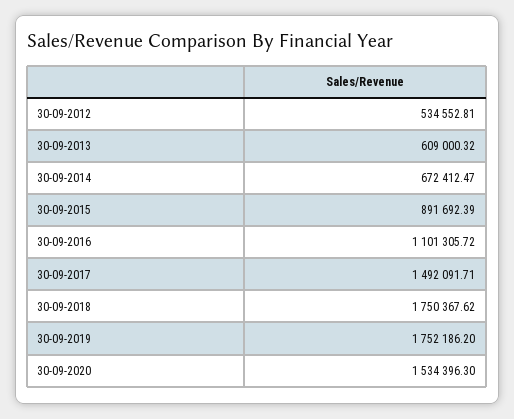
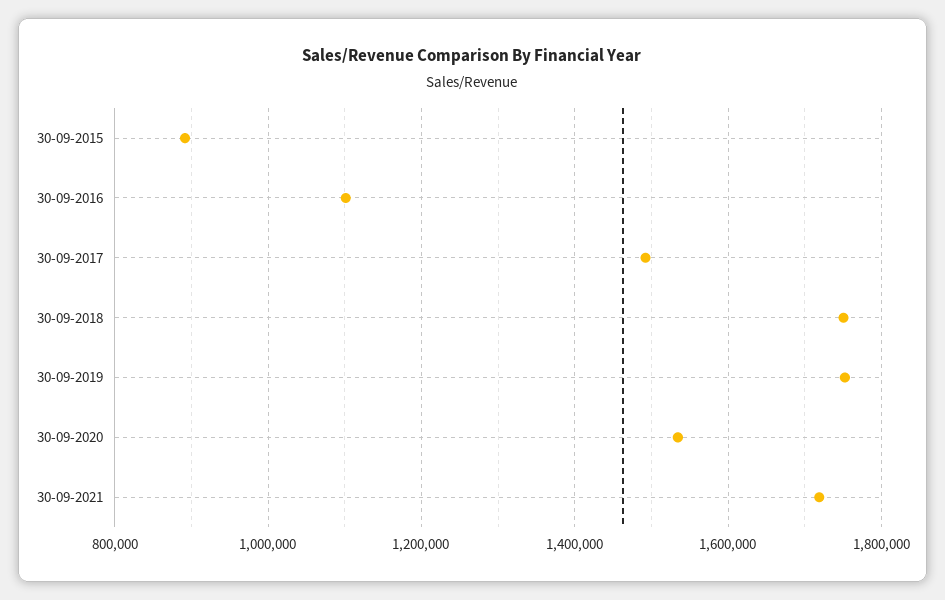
30-09-2012: 534552.81 -> none
30-09-2013: 609000.32 -> none
30-09-2014: 672412.47 -> none
30-09-2021: none -> 1720000

